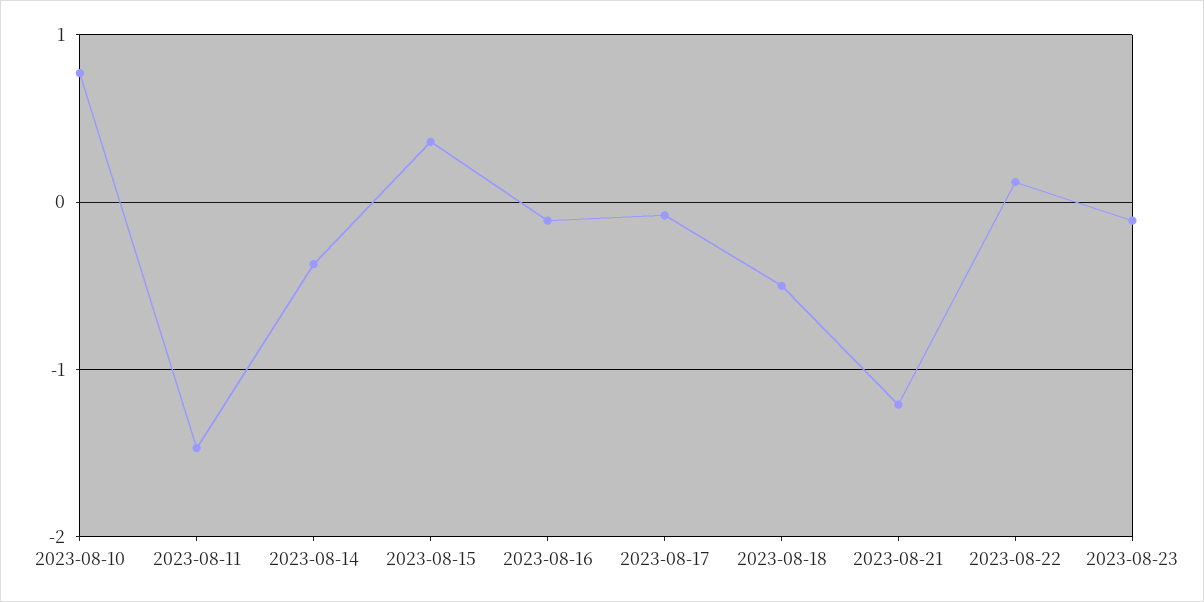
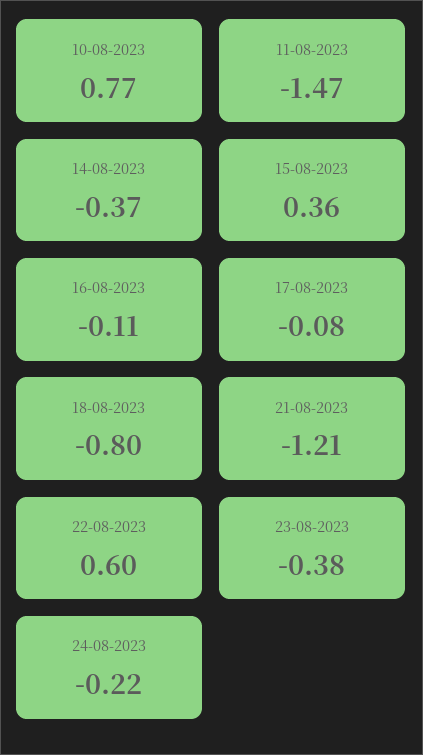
2023-08-18: -0.5 -> -0.8
2023-08-22: 0.1 -> 0.6
2023-08-23: -0.1 -> -0.38
24-08-2023: none -> -0.22

